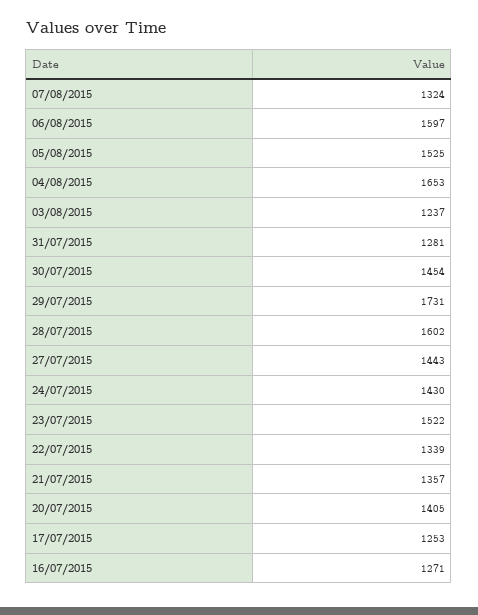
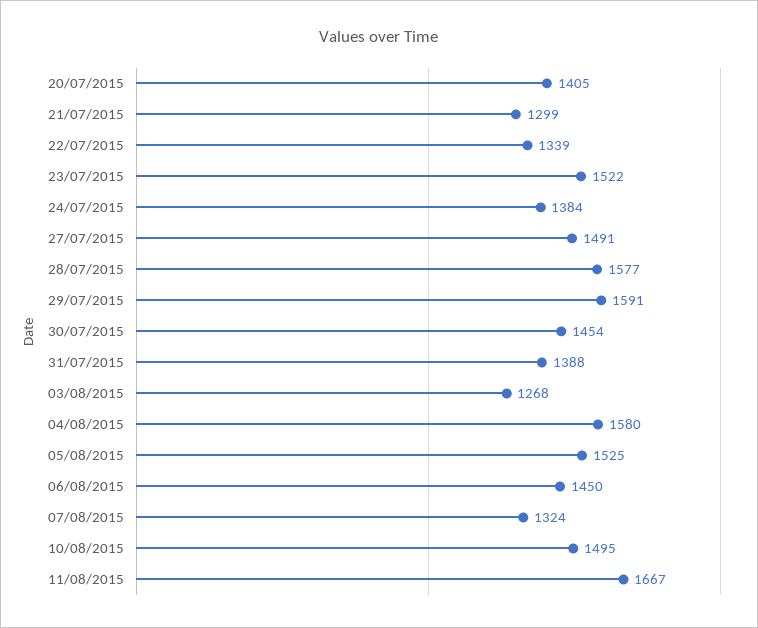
06/08/2015: 1597 -> 1450
04/08/2015: 1653 -> 1580
03/08/2015: 1237 -> 1268
31/07/2015: 1281 -> 1388
29/07/2015: 1731 -> 1591
28/07/2015: 1602 -> 1577
27/07/2015: 1443 -> 1491
24/07/2015: 1430 -> 1384
21/07/2015: 1357 -> 1299
17/07/2015: 1253 -> none
16/07/2015: 1271 -> none
10/08/2015: none -> 1495
11/08/2015: none -> 1667

